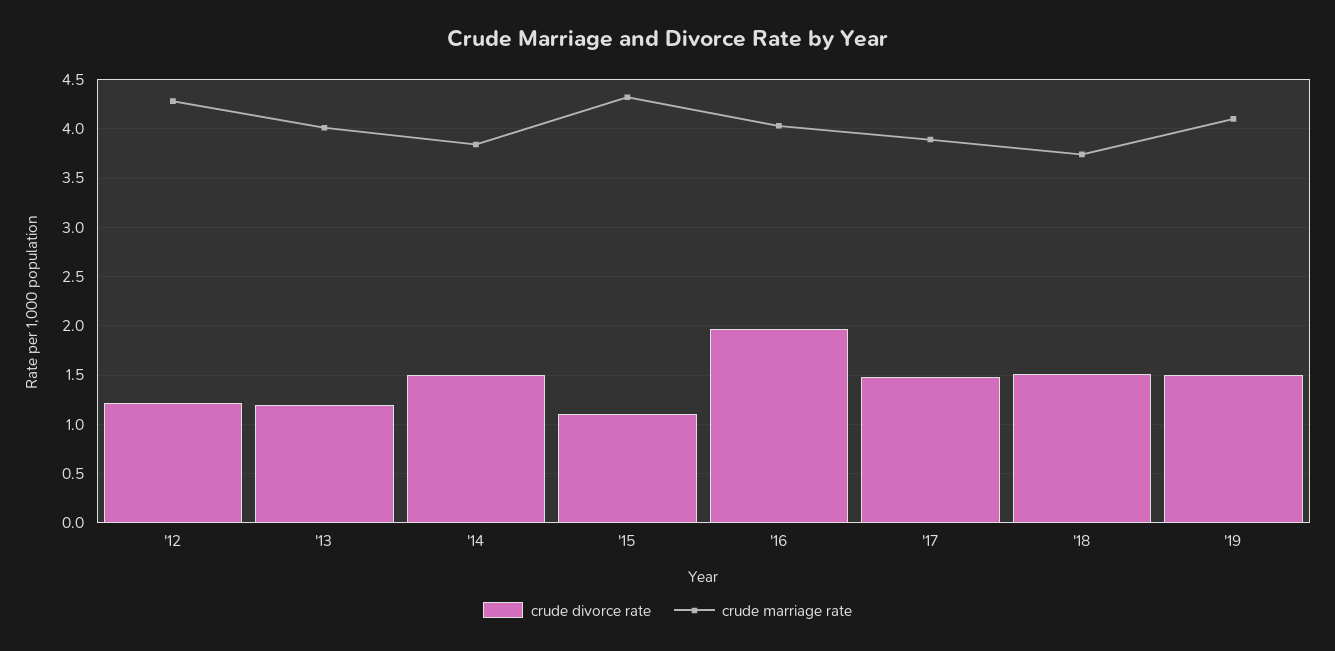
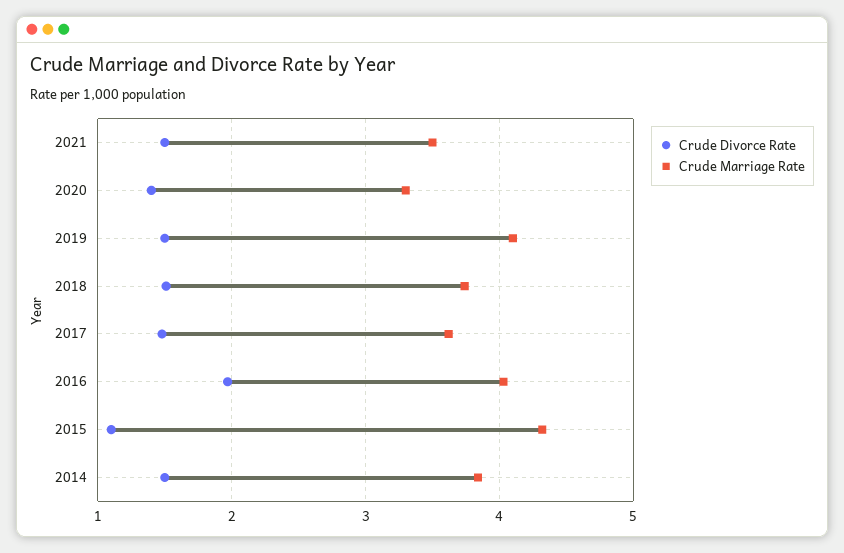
crude divorce rate, '12: 1.2 -> none
crude marriage rate, '12: 4.3 -> none
crude divorce rate, '13: 1.2 -> none
crude marriage rate, '13: 4 -> none
crude marriage rate, '17: 3.9 -> 3.6
crude divorce rate, 2021: none -> 1.5
crude marriage rate, 2021: none -> 3.5
crude divorce rate, 2020: none -> 1.4
crude marriage rate, 2020: none -> 3.3

